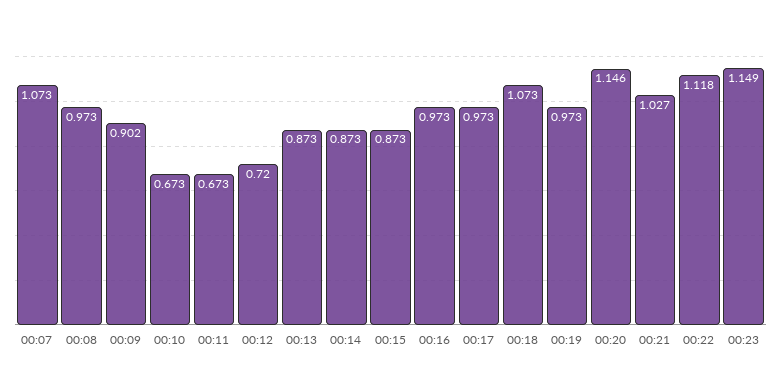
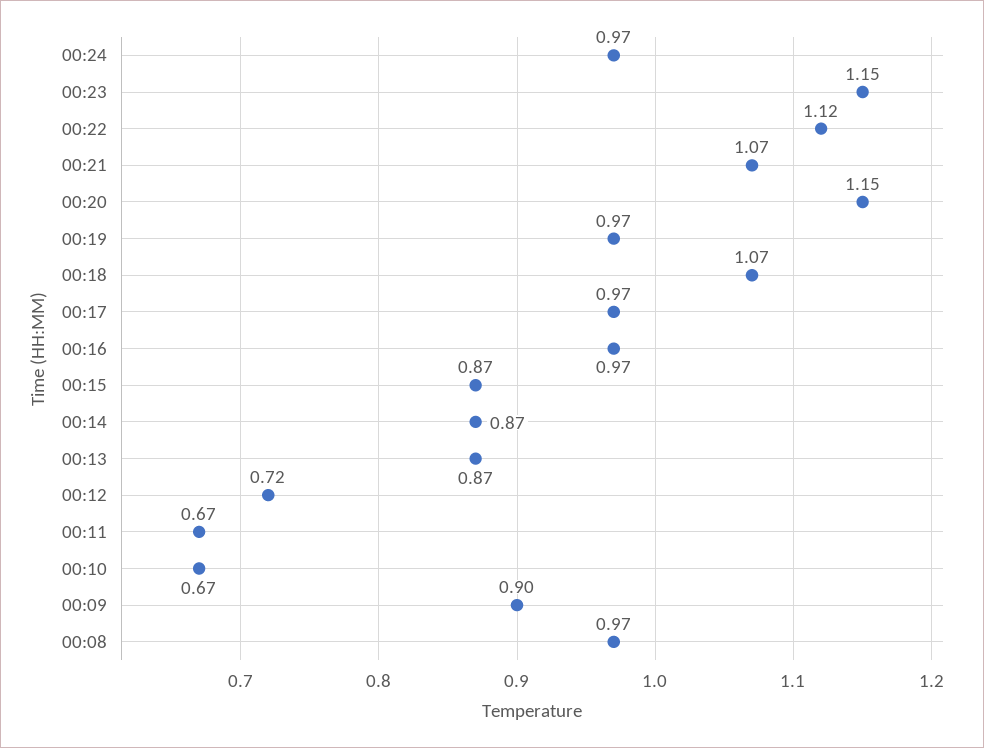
00:07: 1.073 -> none
00:21: 1.027 -> 1.07
00:24: none -> 0.97

